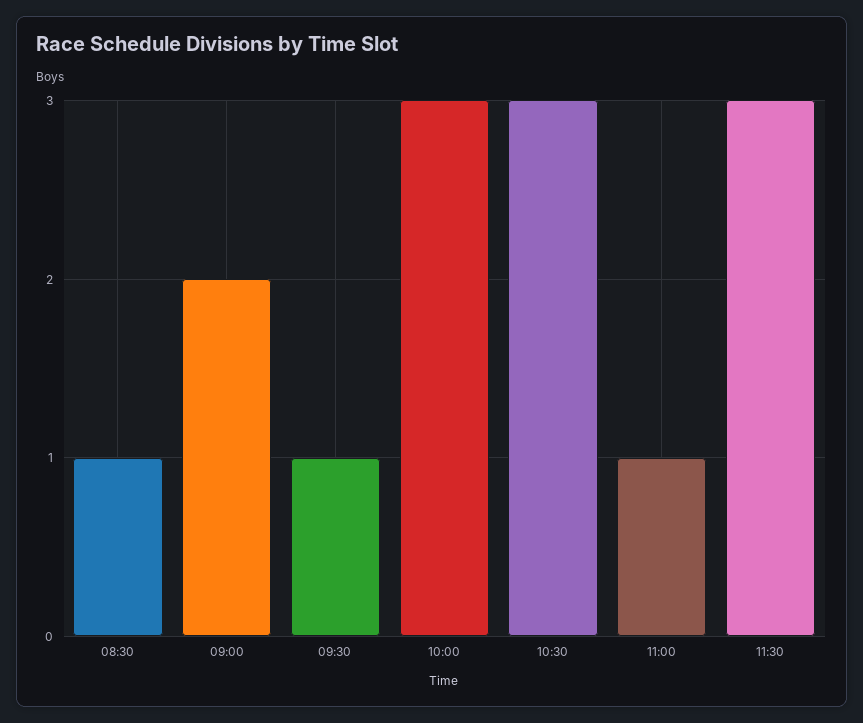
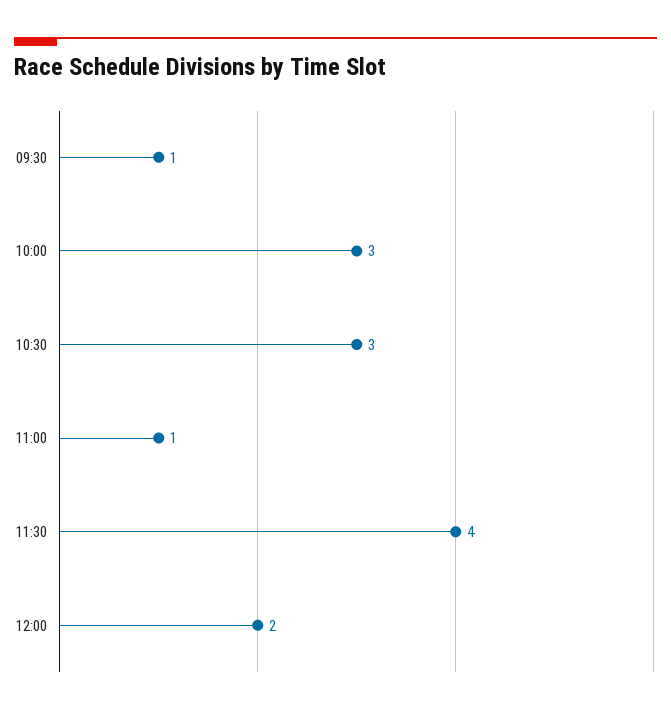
08:30: 1 -> none
09:00: 2 -> none
11:30: 3 -> 4
12:00: none -> 2

